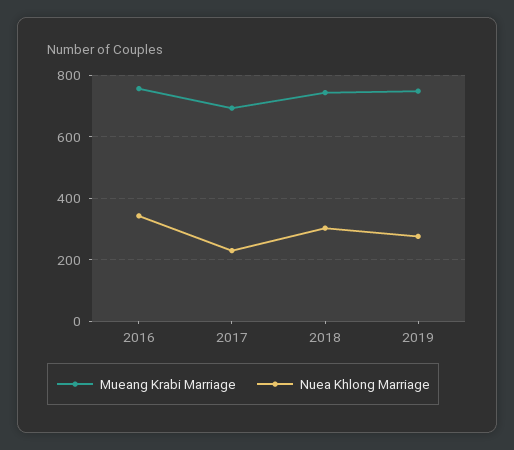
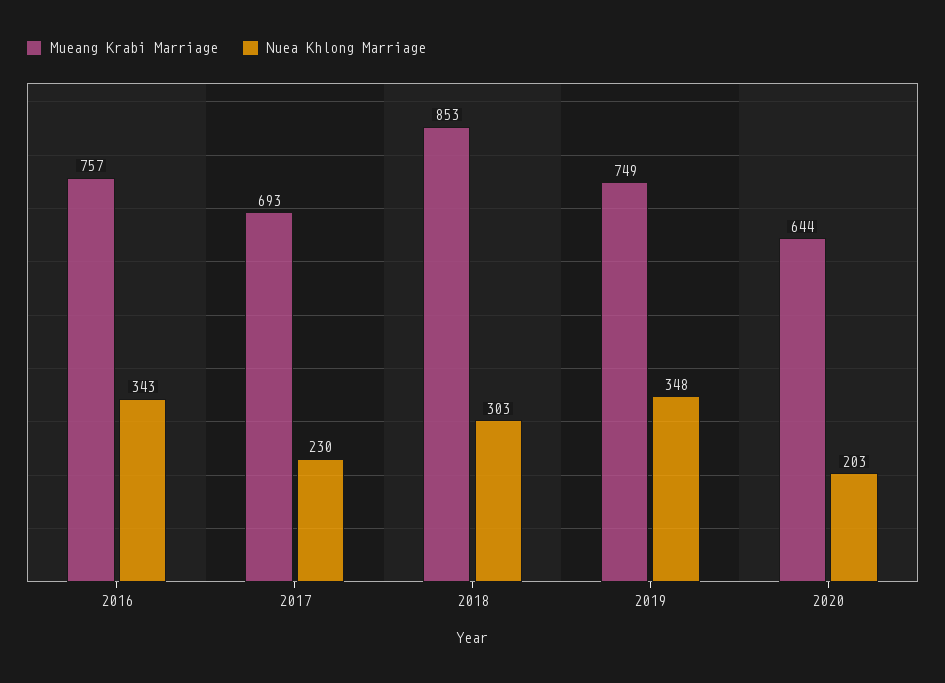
Mueang Krabi Marriage, 2018: 740 -> 853
Nuea Khlong Marriage, 2019: 280 -> 348
Mueang Krabi Marriage, 2020: none -> 644
Nuea Khlong Marriage, 2020: none -> 203

